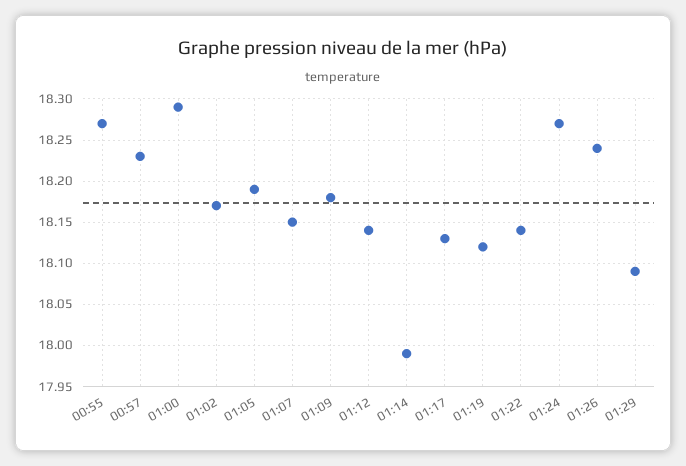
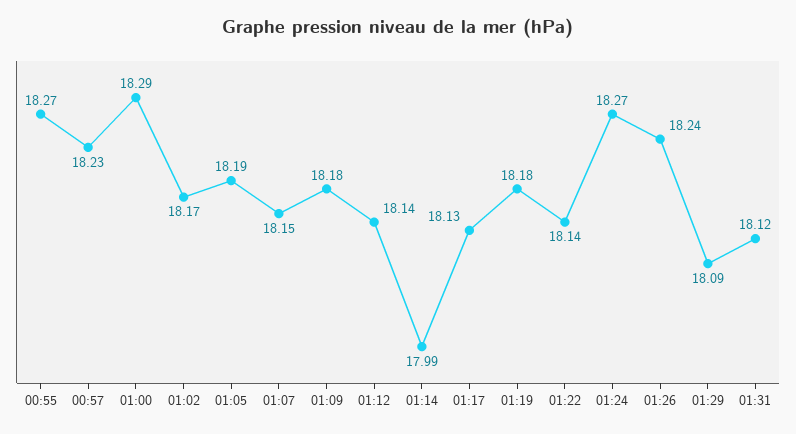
01:19: 18.12 -> 18.18
01:31: none -> 18.12

